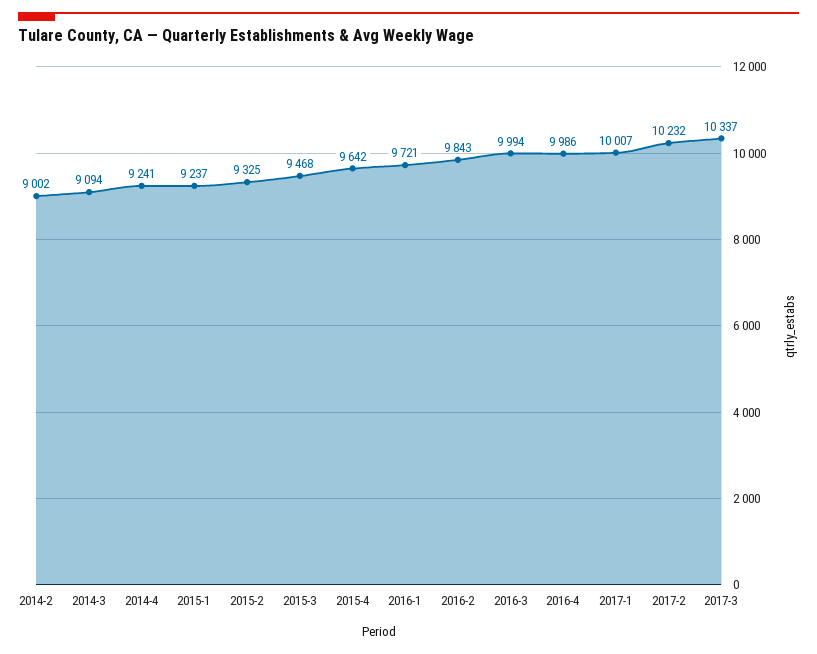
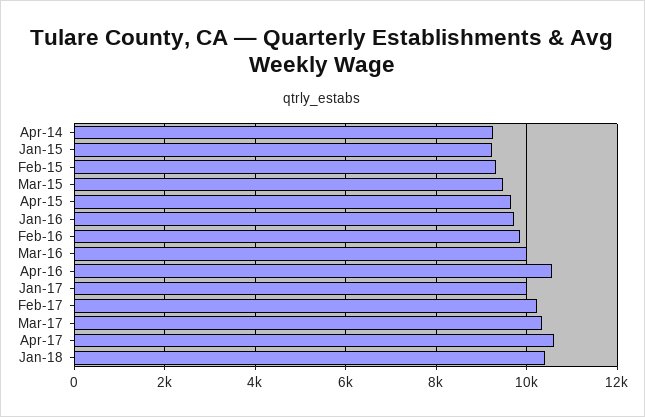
2014-2: 9002 -> none
2014-3: 9094 -> none
2016-4: 9986 -> 10600
Apr-17: none -> 10600
Jan-18: none -> 10400

